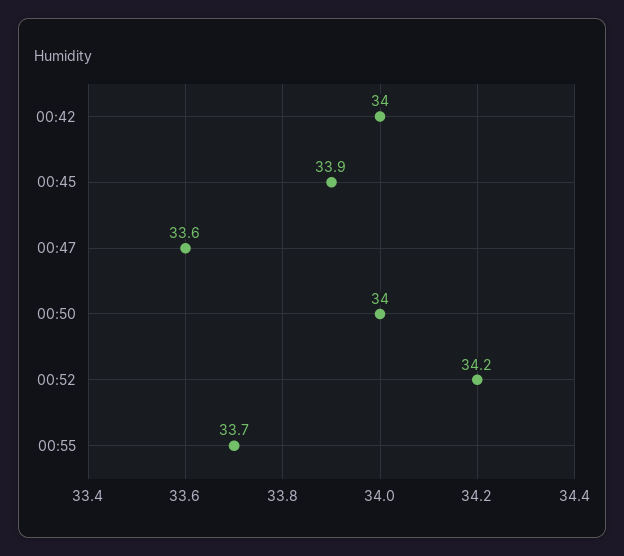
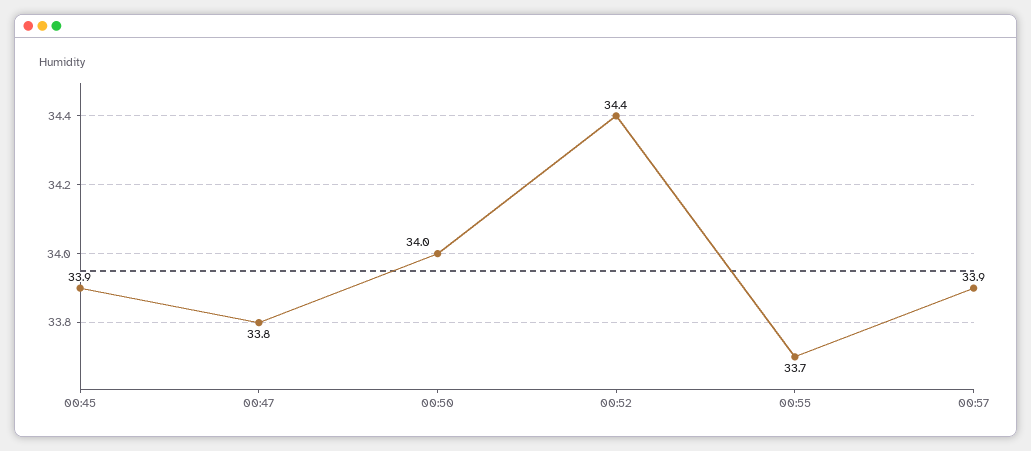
00:42: 34 -> none
00:47: 33.6 -> 33.8
00:52: 34.2 -> 34.4
00:57: none -> 33.9

